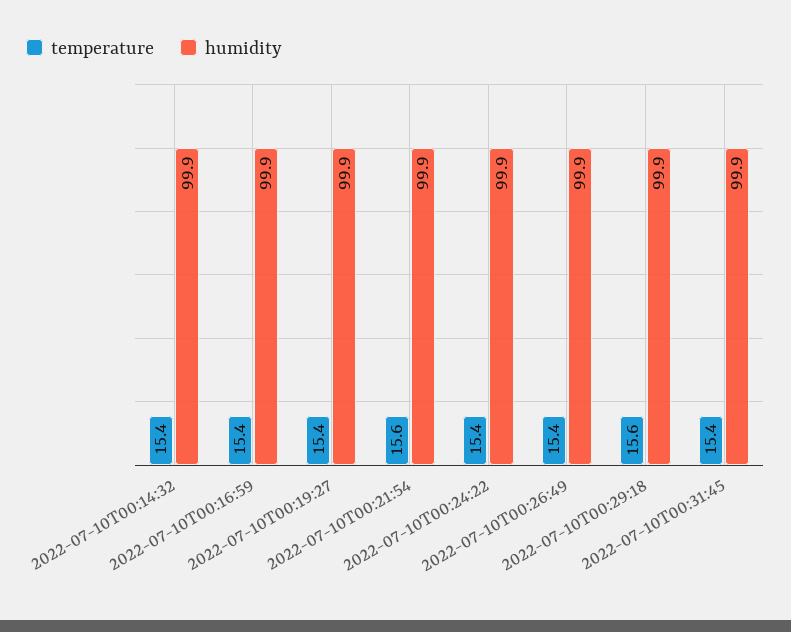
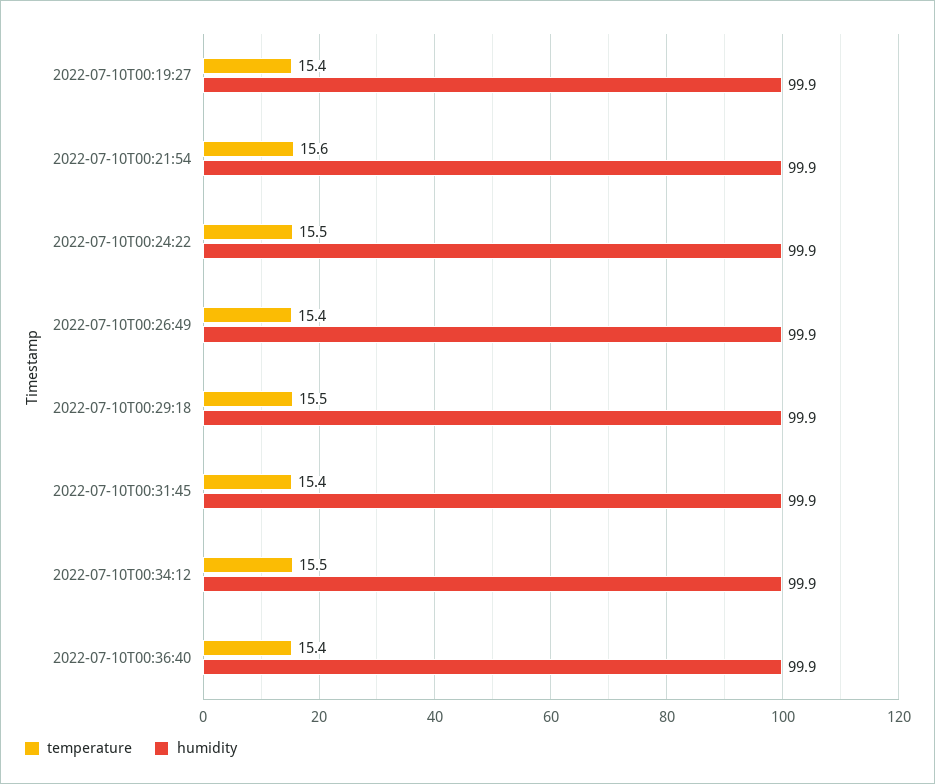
temperature, 2022-07-10T00:14:32: 15.4 -> none
humidity, 2022-07-10T00:14:32: 99.9 -> none
temperature, 2022-07-10T00:16:59: 15.4 -> none
humidity, 2022-07-10T00:16:59: 99.9 -> none
temperature, 2022-07-10T00:24:22: 15.4 -> 15.5
temperature, 2022-07-10T00:29:18: 15.6 -> 15.5
temperature, 2022-07-10T00:34:12: none -> 15.5
humidity, 2022-07-10T00:34:12: none -> 99.9
temperature, 2022-07-10T00:36:40: none -> 15.4
humidity, 2022-07-10T00:36:40: none -> 99.9

